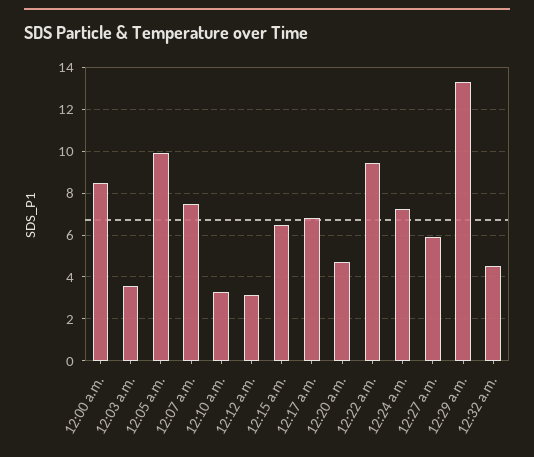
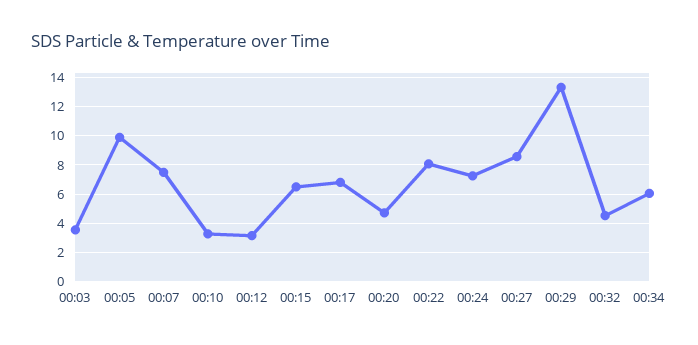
12:00 a.m.: 8.5 -> none
12:22 a.m.: 9.5 -> 8
12:27 a.m.: 6 -> 8.5
00:34: none -> 6

